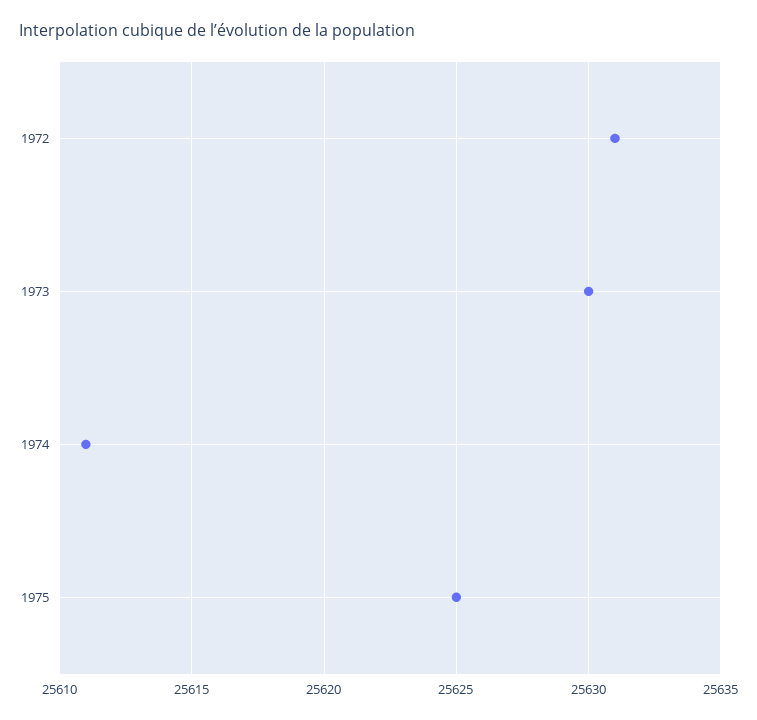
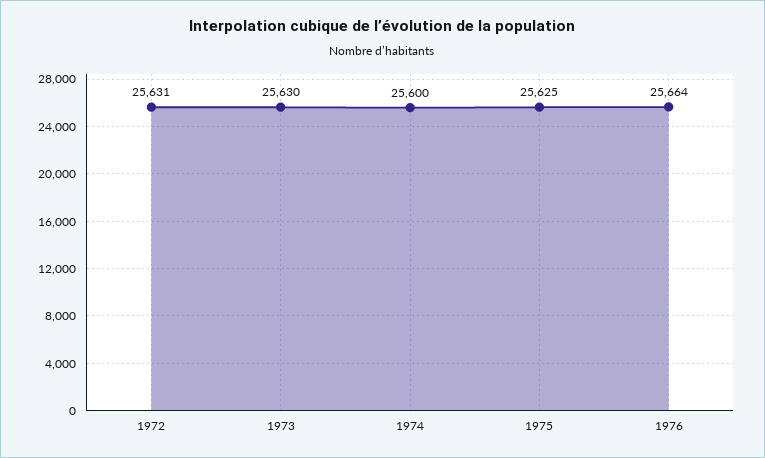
1974: 25611 -> 25600
1976: none -> 25664

